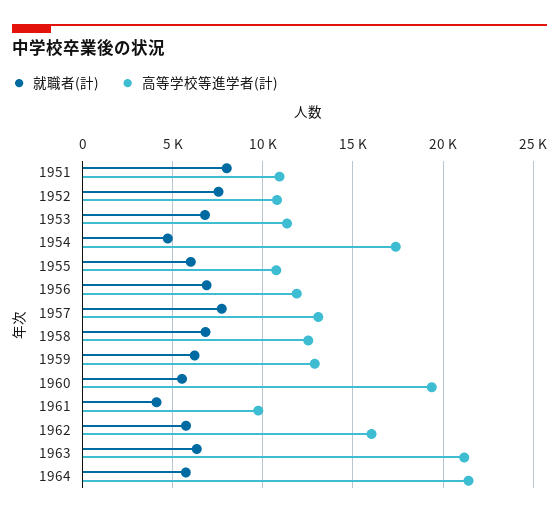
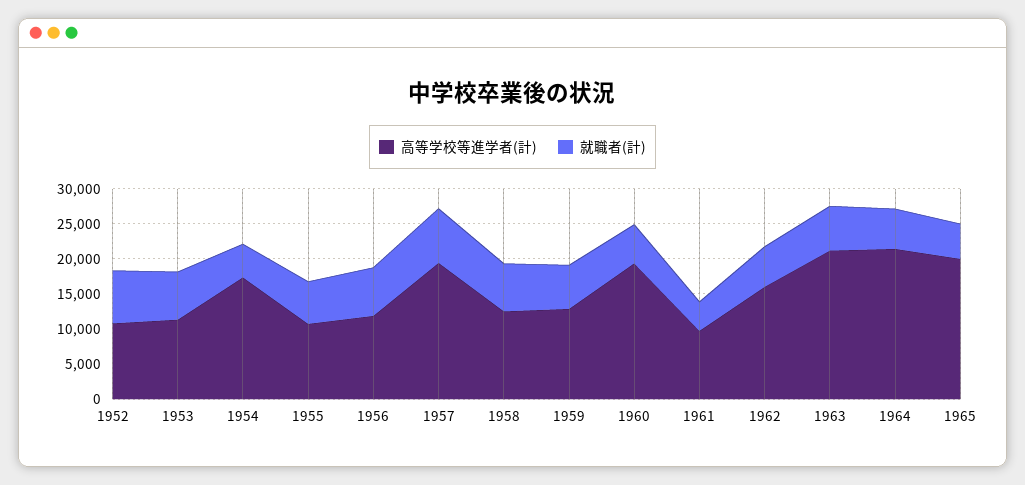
就職者(計), 1951: 8000 -> none
高等学校等進学者(計), 1951: 11000 -> none
高等学校等進学者(計), 1957: 13000 -> 20000
高等学校等進学者(計), 1965: none -> 20000
就職者(計), 1965: none -> 5000

